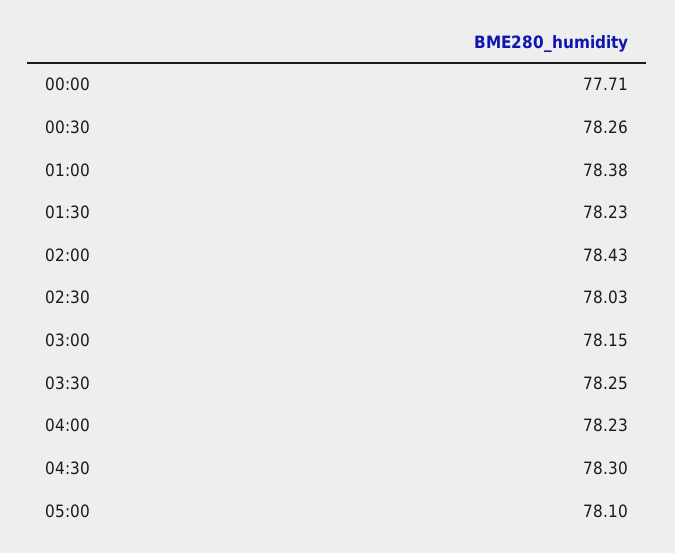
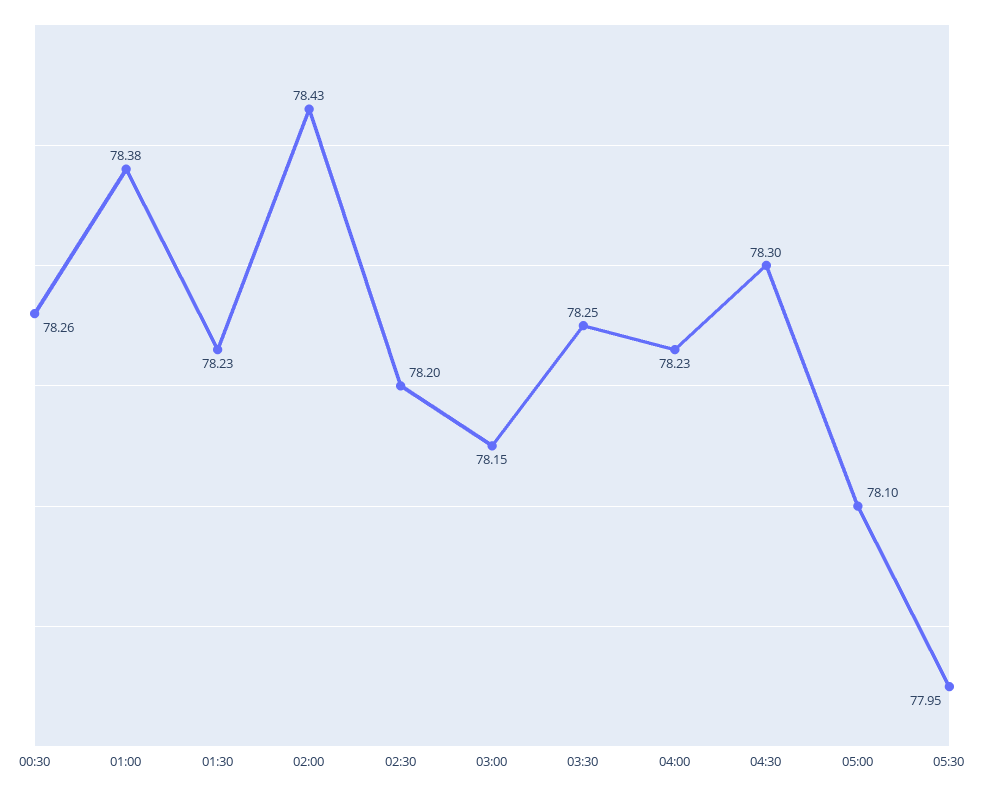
00:00: 77.71 -> none
02:30: 78.03 -> 78.2
05:30: none -> 77.95

